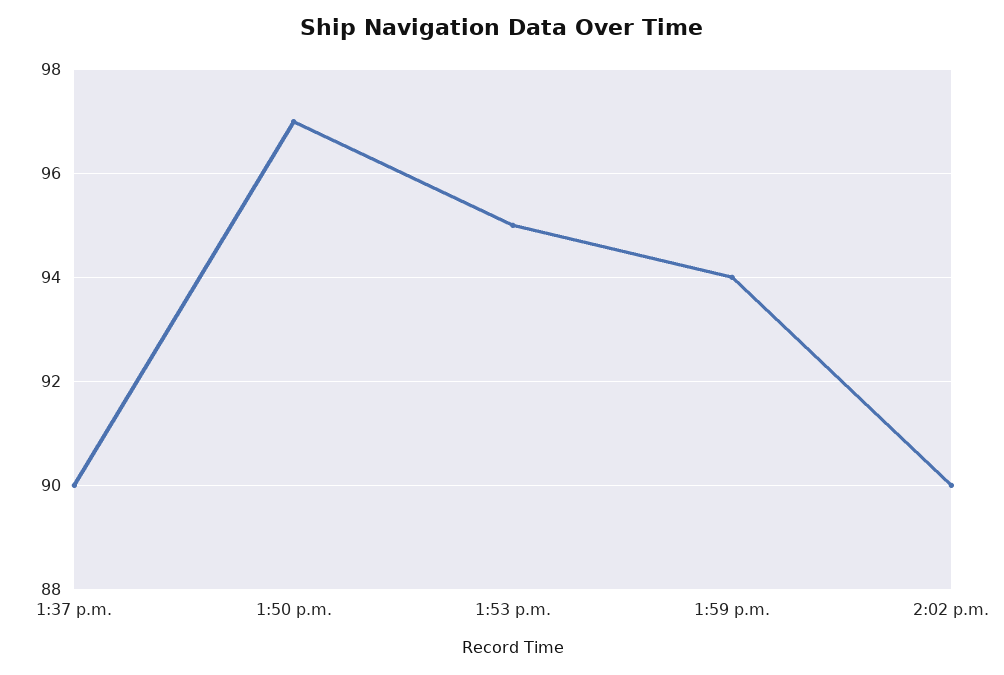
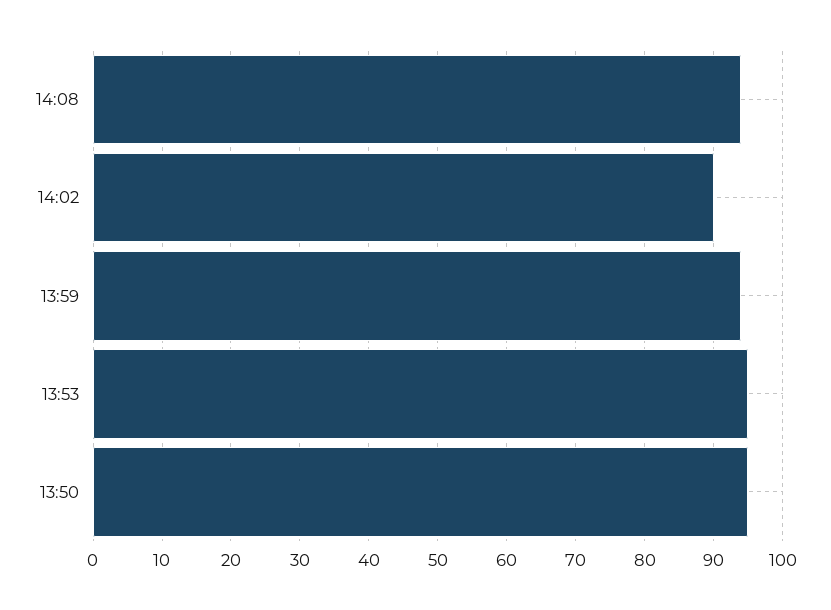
1:37 p.m.: 90 -> none
1:50 p.m.: 97 -> 95
14:08: none -> 94

